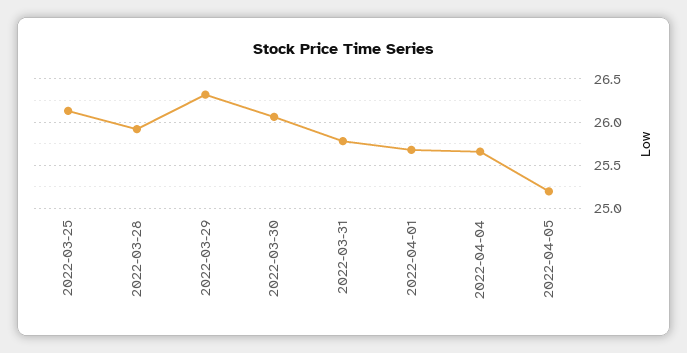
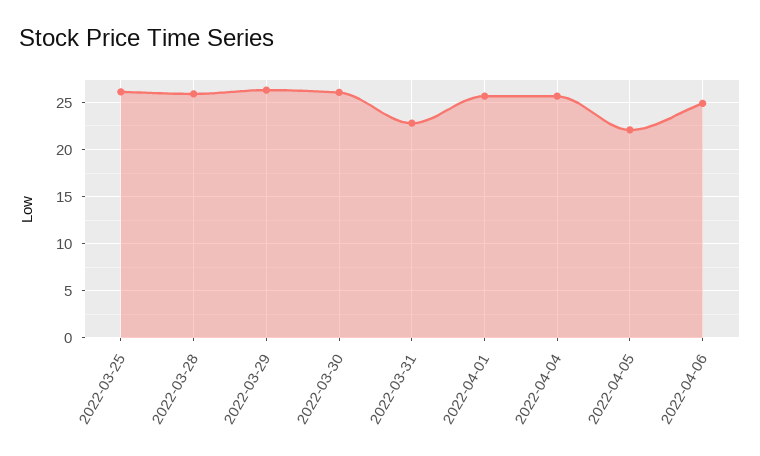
2022-03-31: 25.8 -> 23
2022-04-05: 25.2 -> 22
2022-04-06: none -> 25

